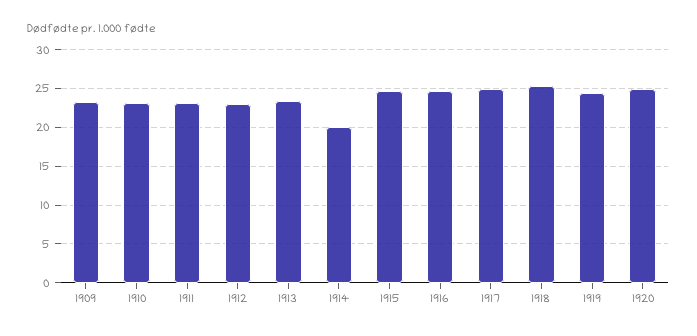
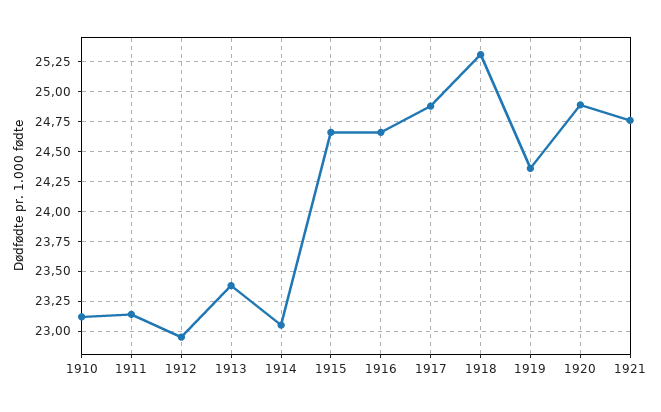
1909: 23 -> none
1914: 20 -> 23
1921: none -> 24.75

